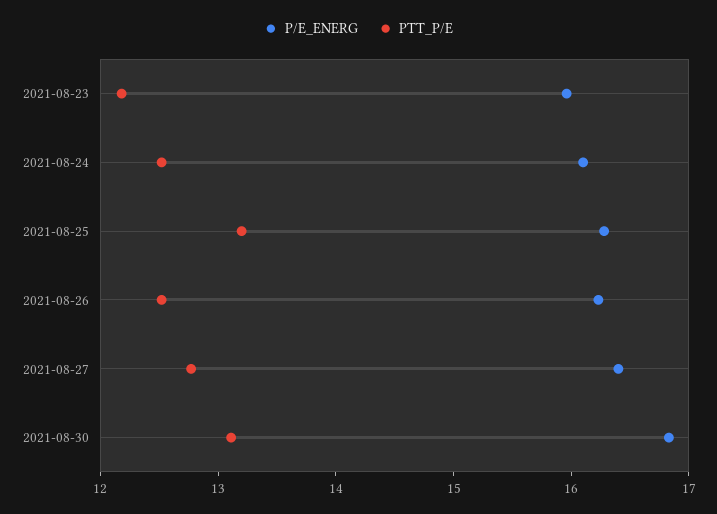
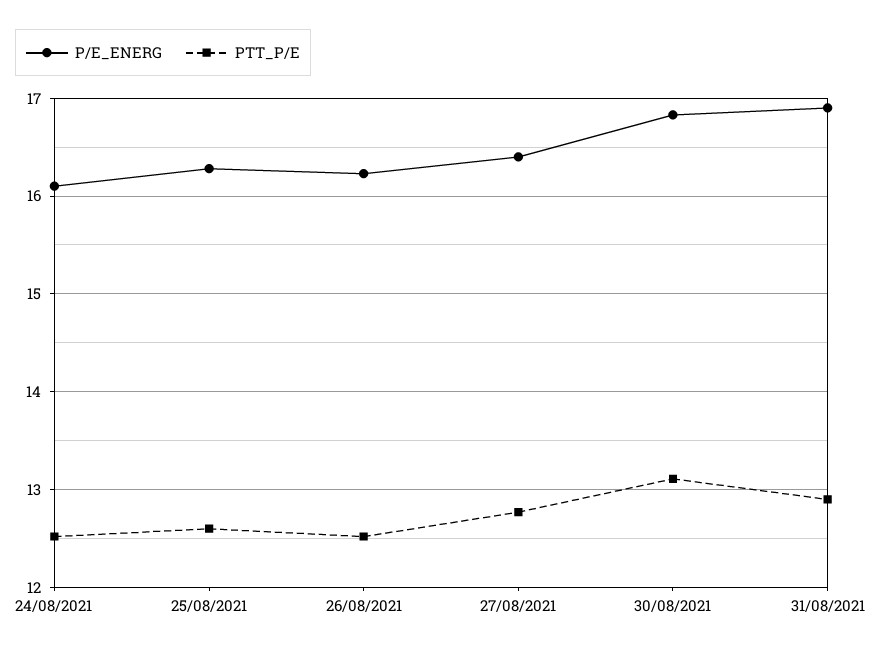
P/E_ENERG, 2021-08-23: 16 -> none
PTT_P/E, 2021-08-23: 12.2 -> none
PTT_P/E, 2021-08-25: 13.2 -> 12.6
P/E_ENERG, 31/08/2021: none -> 16.9
PTT_P/E, 31/08/2021: none -> 12.9

